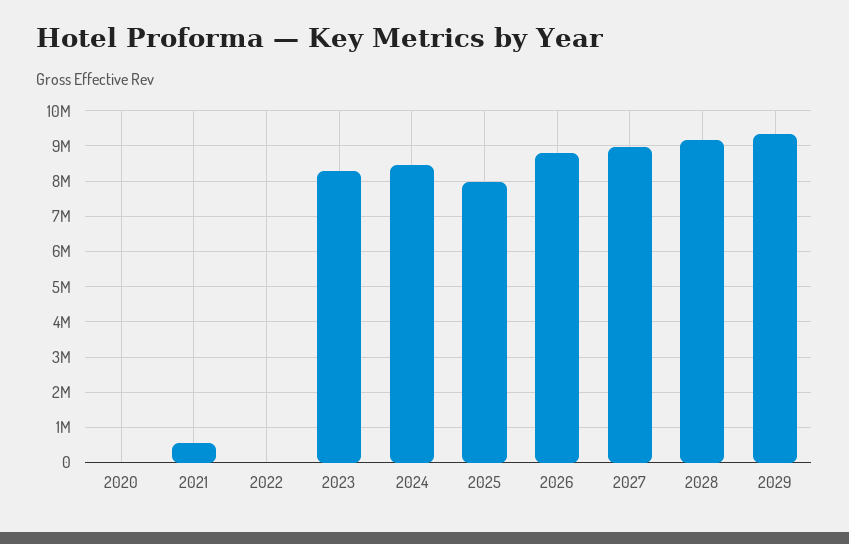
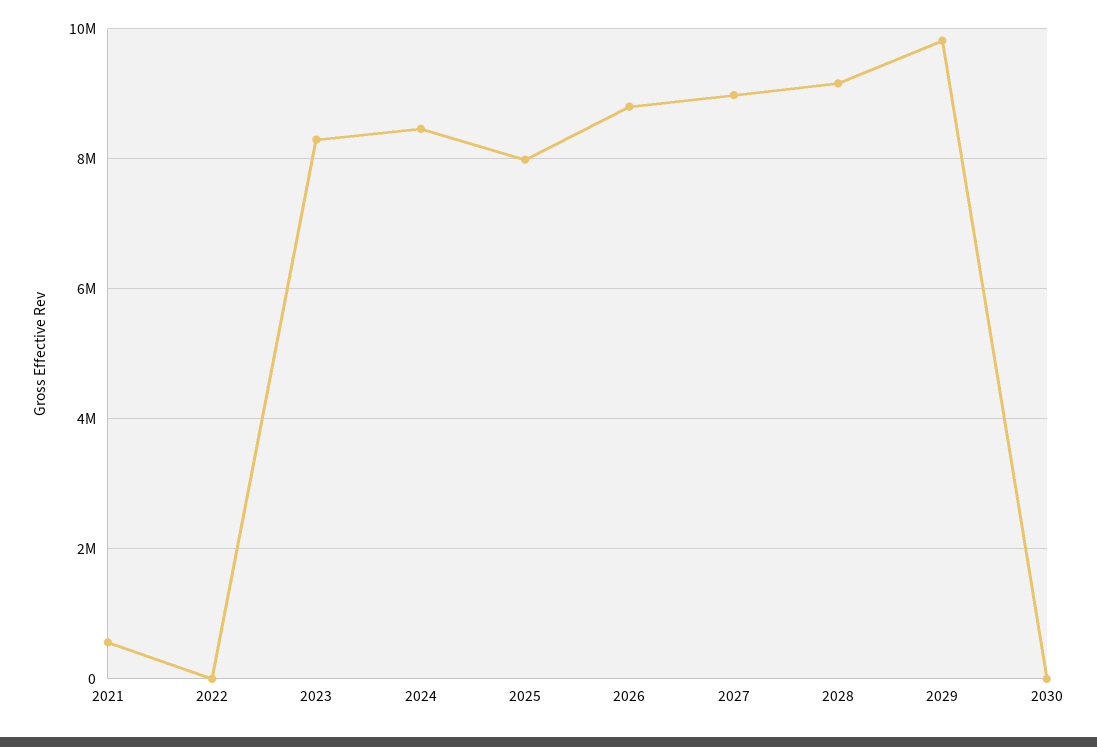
2020: 0 -> none
2029: 9400000 -> 9800000
2030: none -> 0

